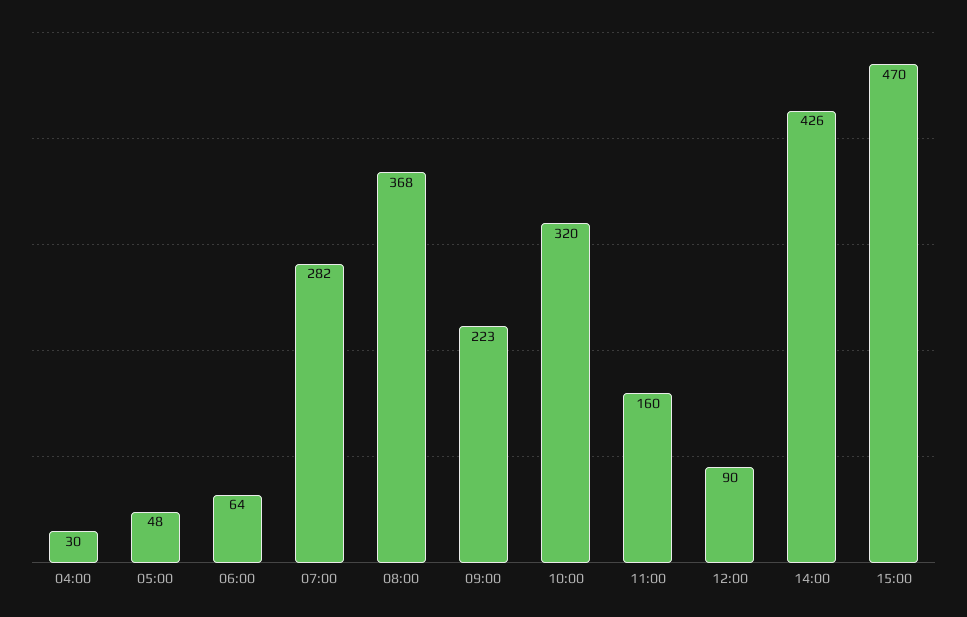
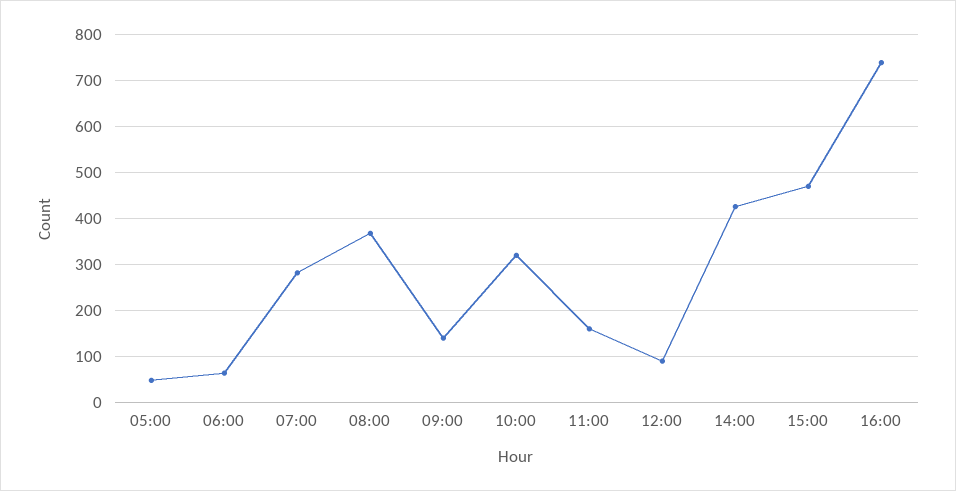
04:00: 30 -> none
09:00: 223 -> 140
16:00: none -> 740

